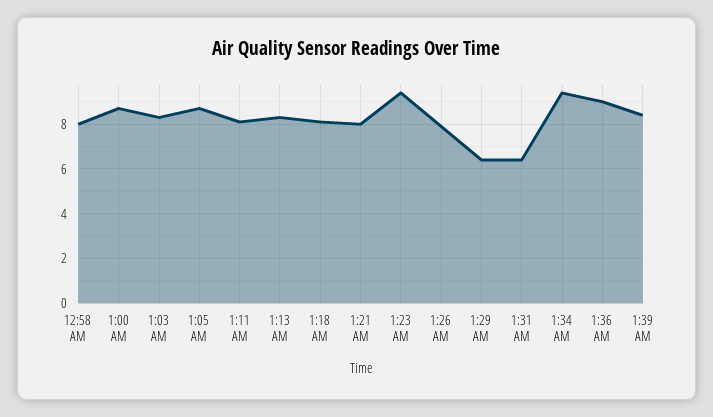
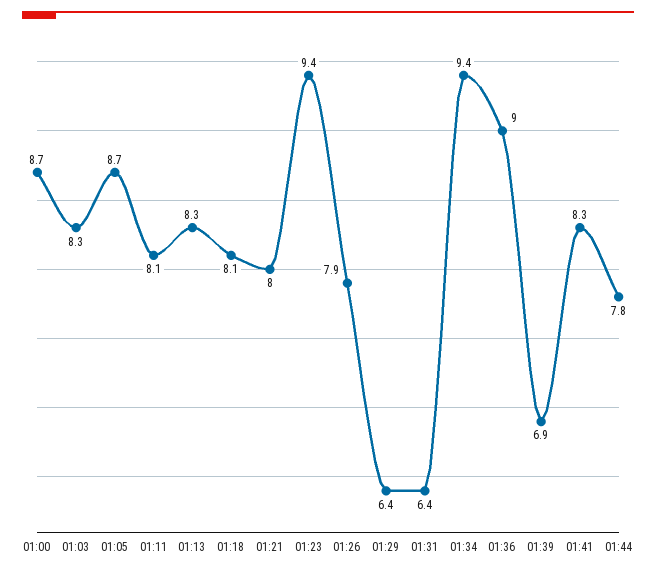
12:58 AM: 8 -> none
1:39 AM: 8.5 -> 6.9
01:41: none -> 8.3
01:44: none -> 7.8

